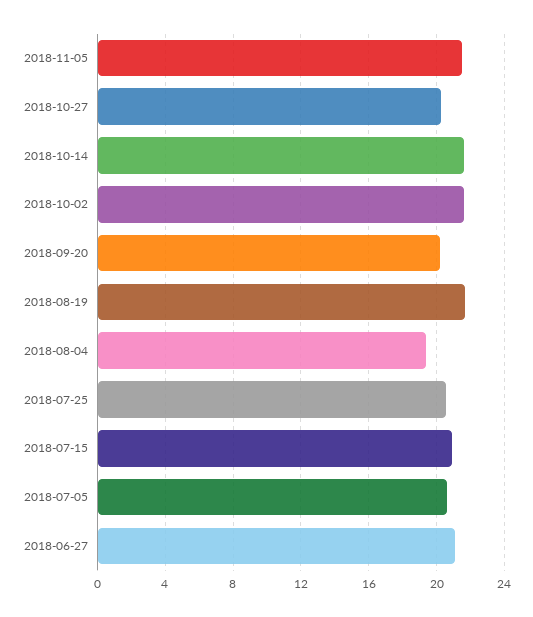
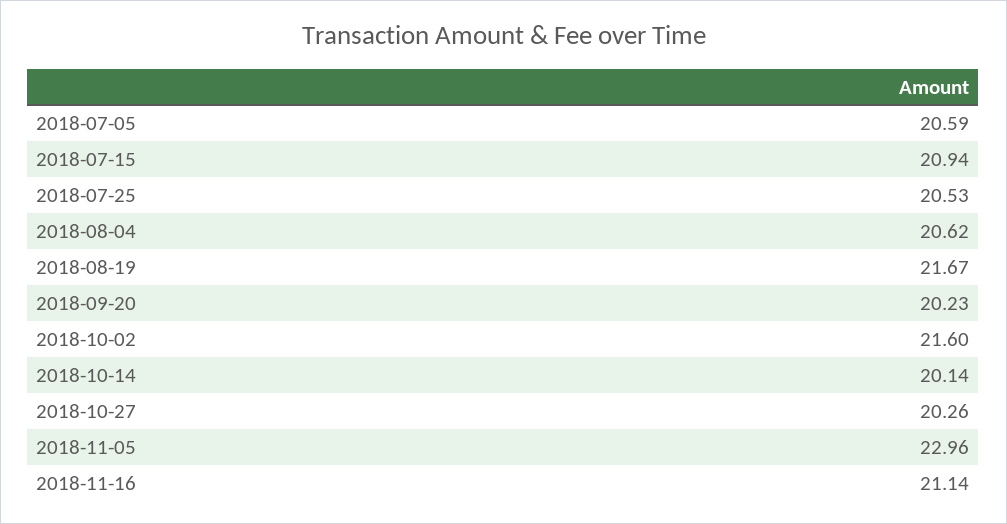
2018-11-05: 21.5 -> 22.96
2018-10-14: 21.5 -> 20.14
2018-08-04: 19.5 -> 20.62
2018-06-27: 21 -> none
2018-11-16: none -> 21.14

